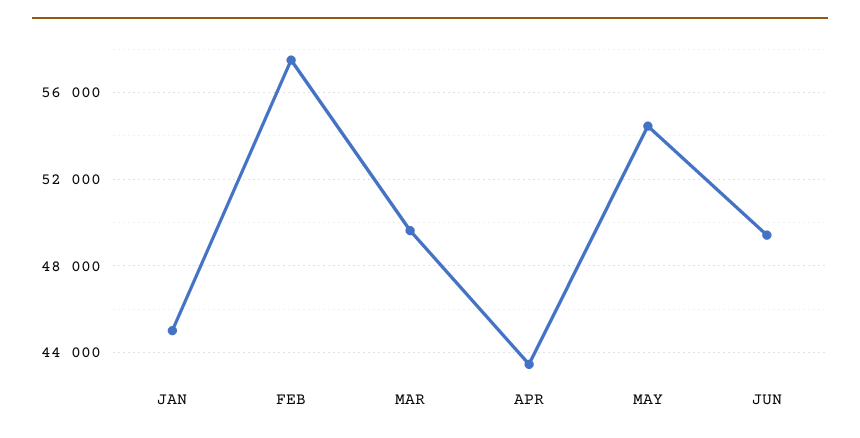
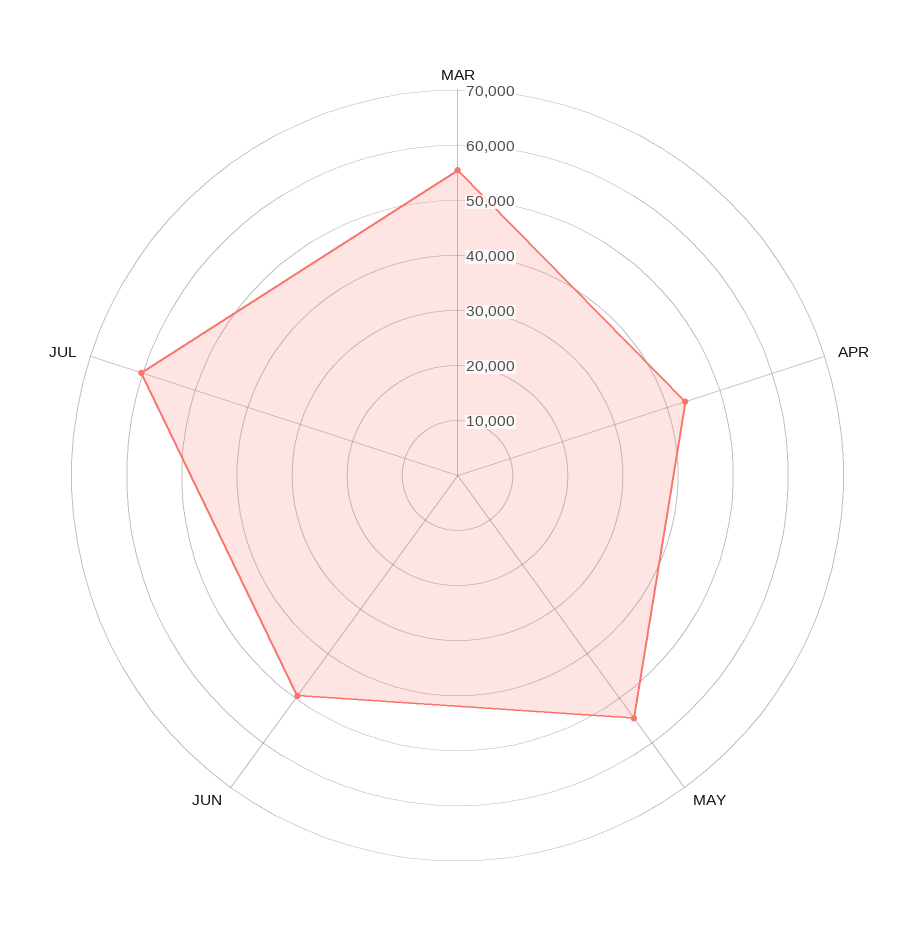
JAN: 45000 -> none
FEB: 57500 -> none
MAR: 49500 -> 56000
JUL: none -> 60000

